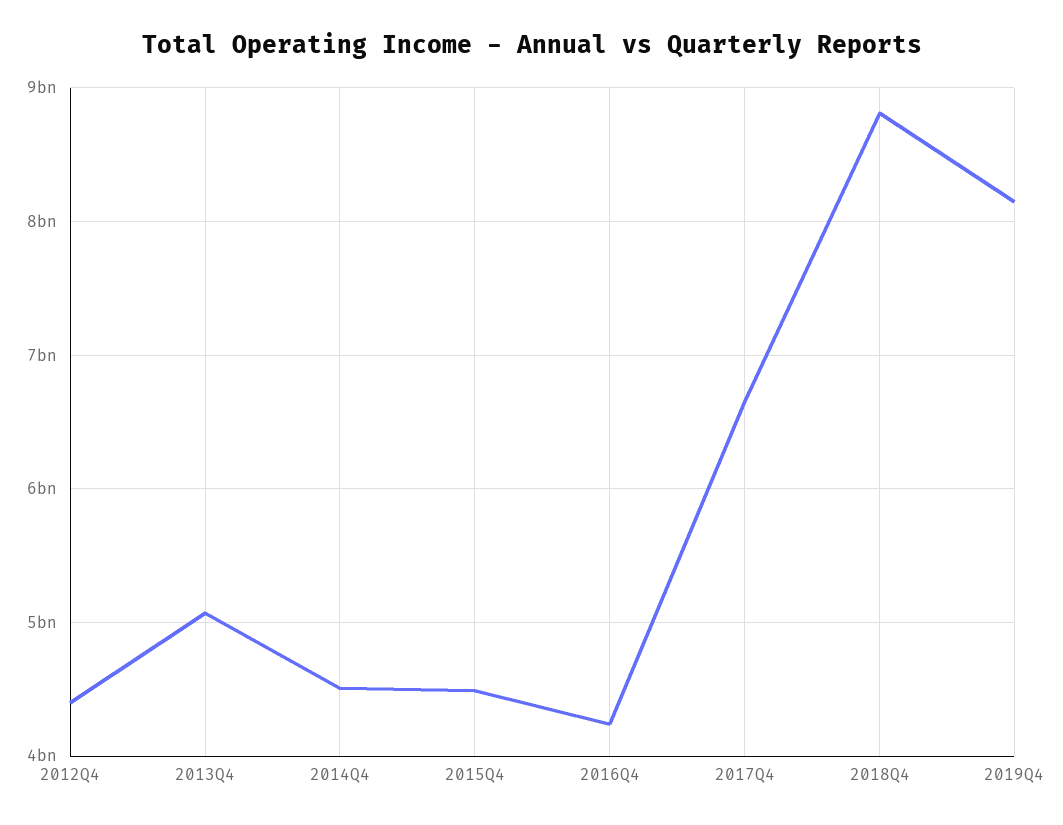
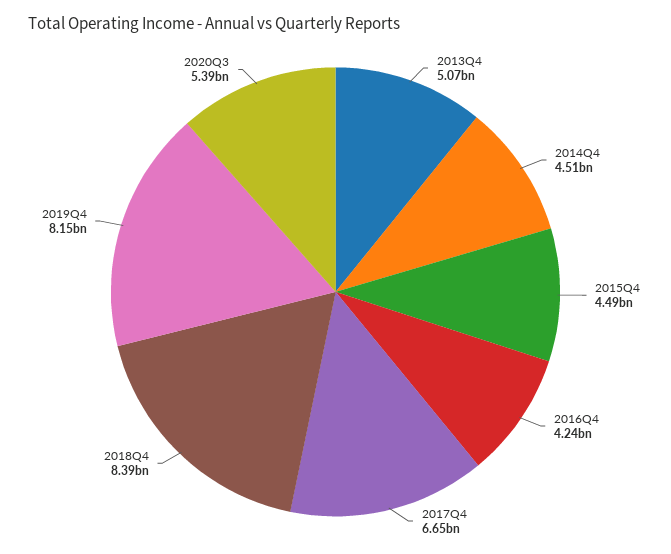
2012Q4: 4400000000 -> none
2018Q4: 8800000000 -> 8390000000
2020Q3: none -> 5390000000

